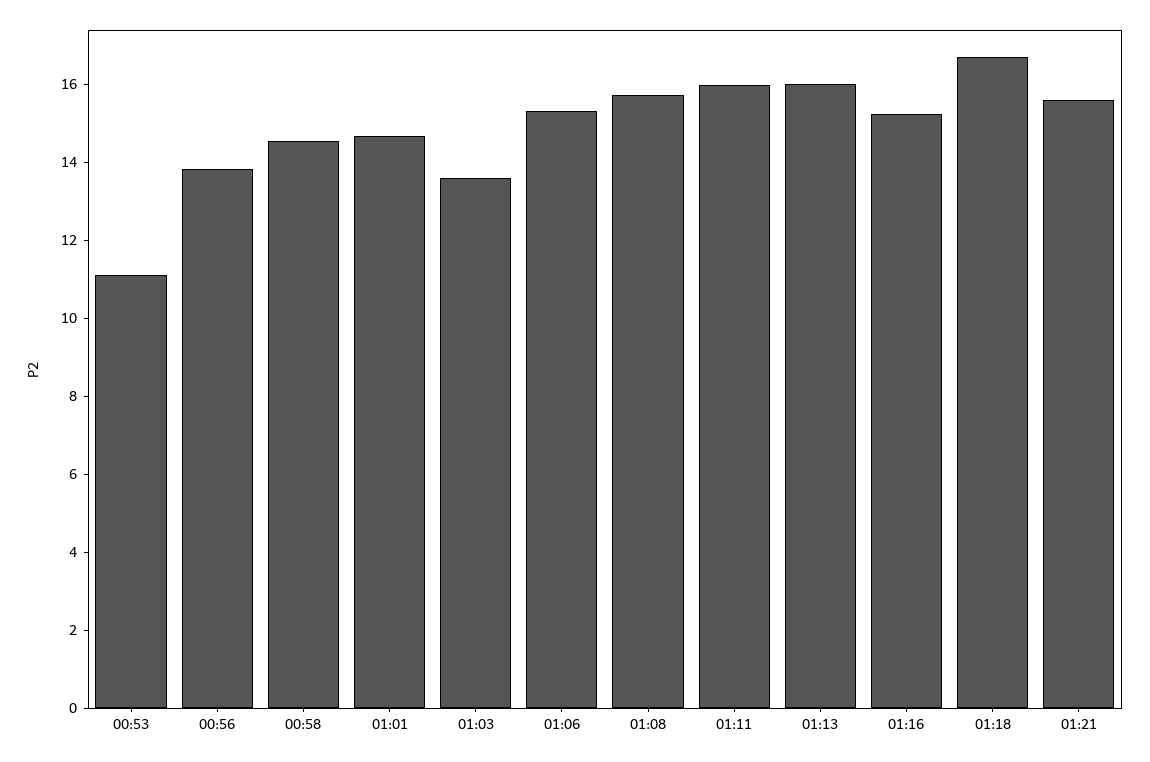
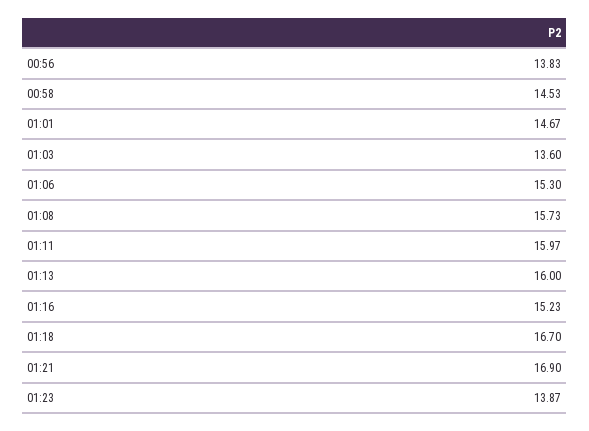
00:53: 11 -> none
01:21: 15.5 -> 16.9
01:23: none -> 13.87

